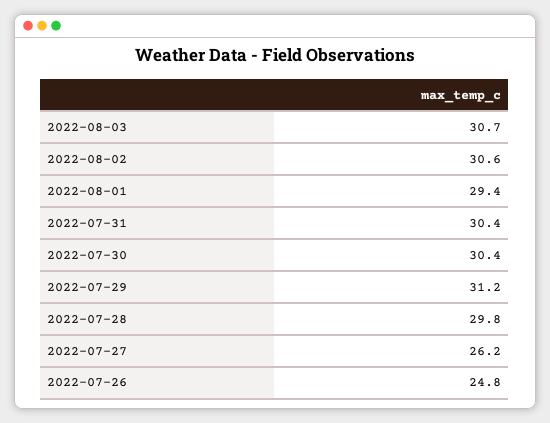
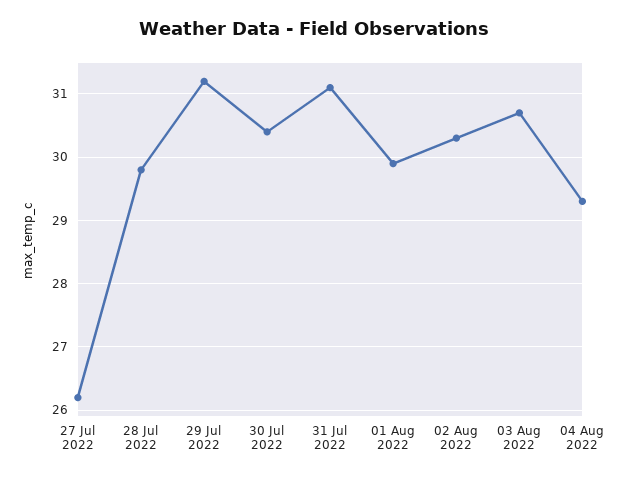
2022-08-02: 30.6 -> 30.3
2022-08-01: 29.4 -> 29.9
2022-07-31: 30.4 -> 31.1
2022-07-26: 24.8 -> none
04 Aug 2022: none -> 29.3

